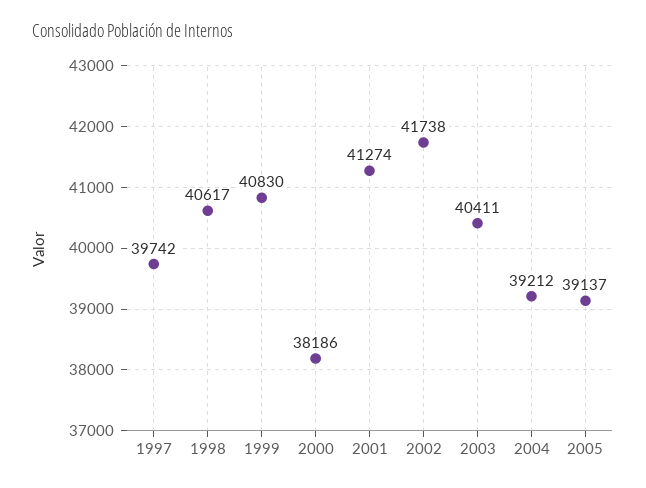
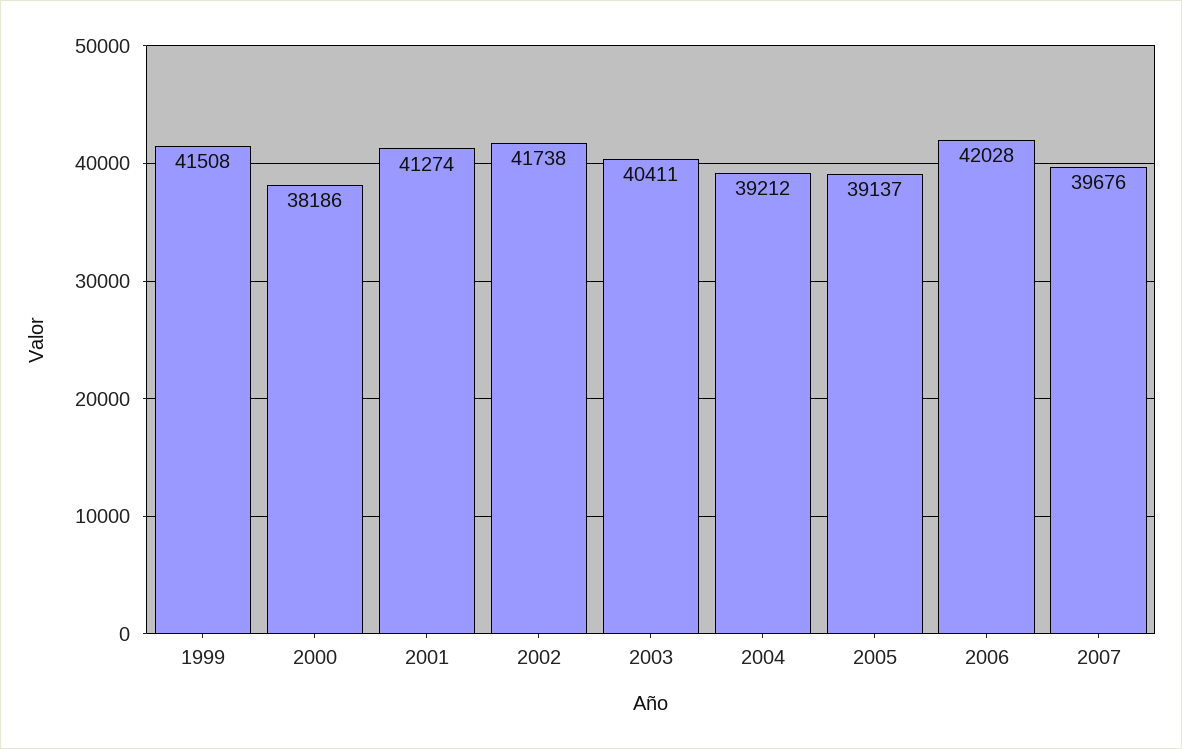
1997: 39742 -> none
1998: 40617 -> none
1999: 40830 -> 41508
2006: none -> 42028
2007: none -> 39676

